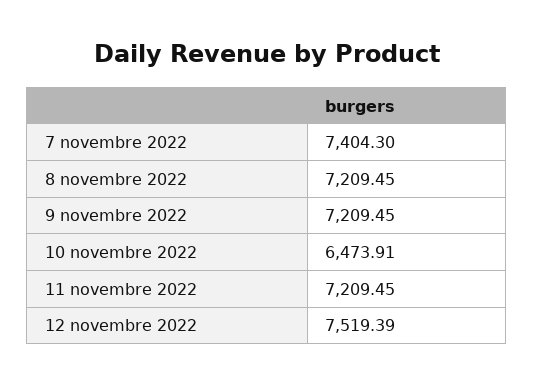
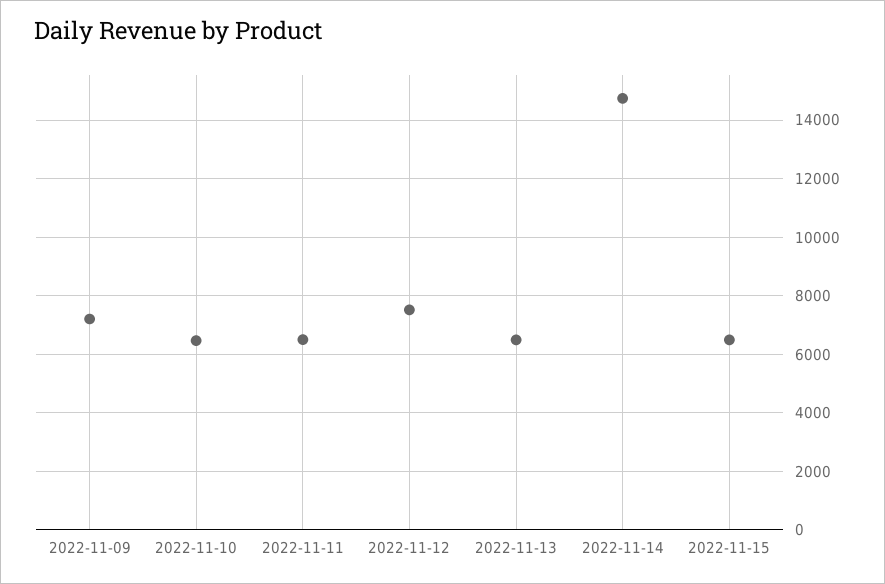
7 novembre 2022: 7404.3 -> none
8 novembre 2022: 7209.45 -> none
11 novembre 2022: 7209.45 -> 6500
2022-11-13: none -> 6500
2022-11-14: none -> 14750
2022-11-15: none -> 6500

